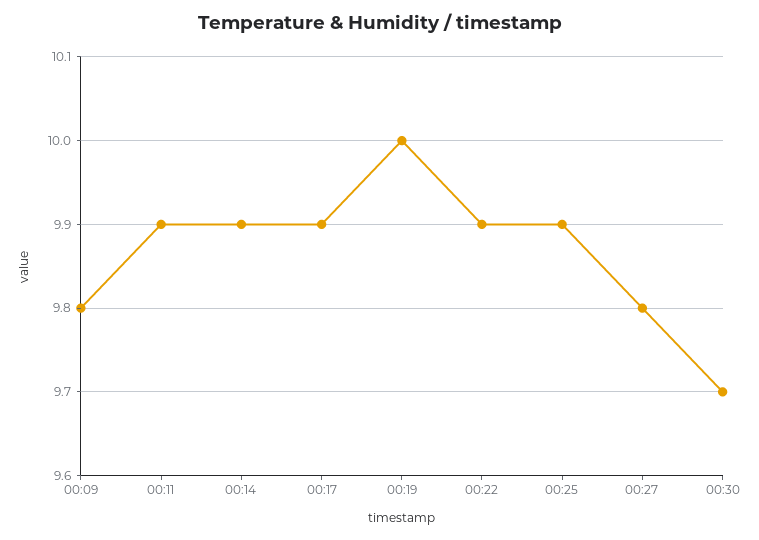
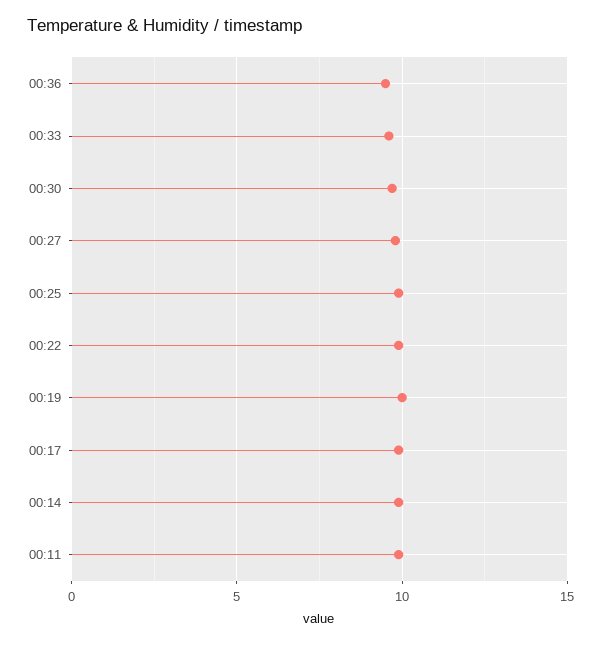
00:09: 9.8 -> none
00:36: none -> 9.5
00:33: none -> 9.5

